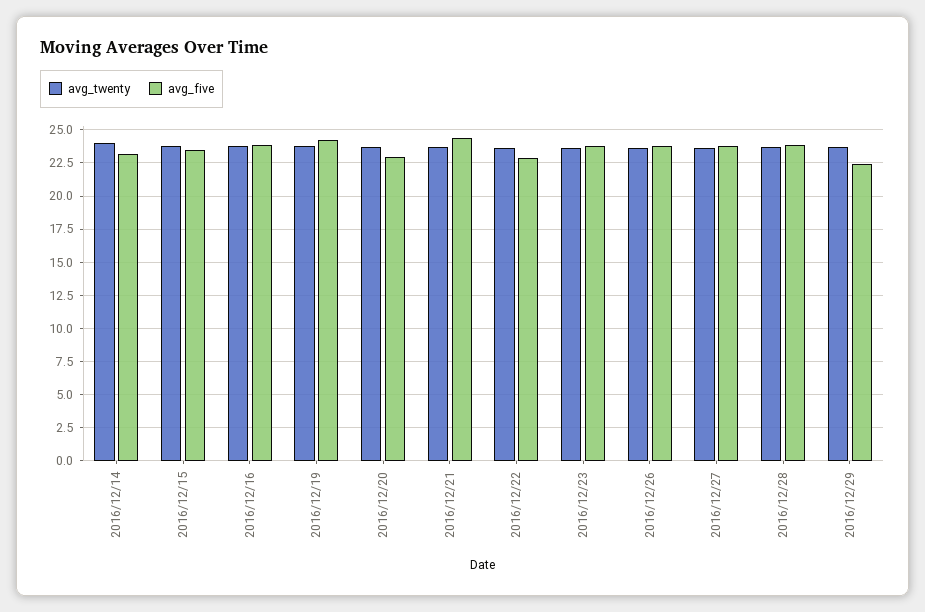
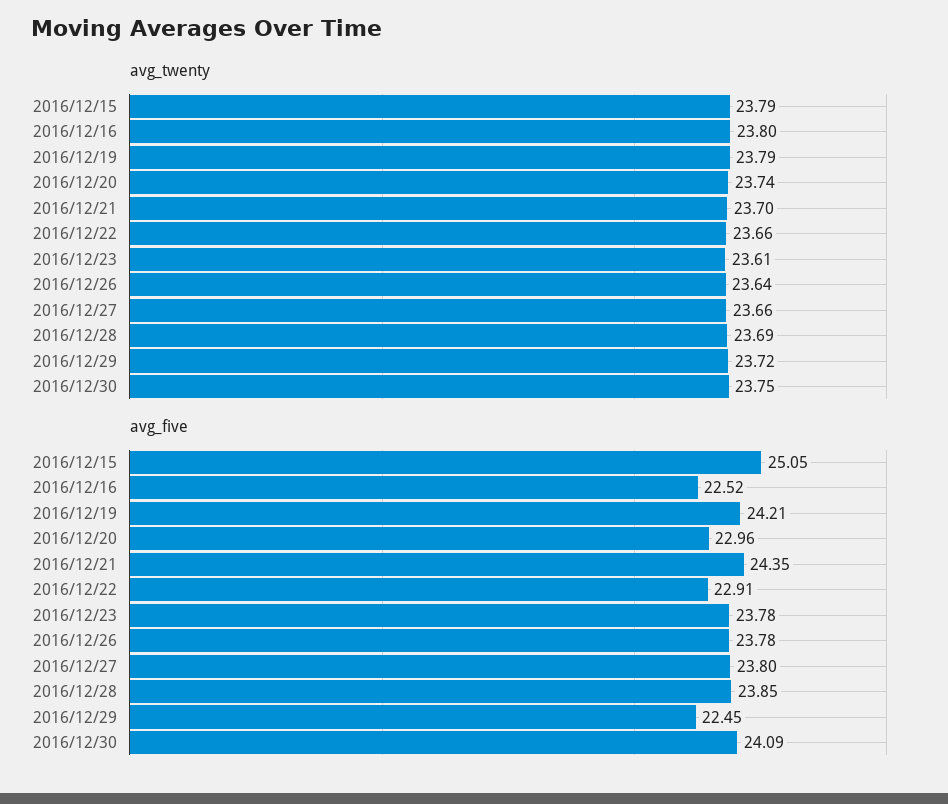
avg_twenty, 2016/12/14: 24 -> none
avg_five, 2016/12/14: 23 -> none
avg_five, 2016/12/15: 23.5 -> 25.05
avg_five, 2016/12/16: 24 -> 22.52
avg_twenty, 2016/12/30: none -> 23.75
avg_five, 2016/12/30: none -> 24.09

